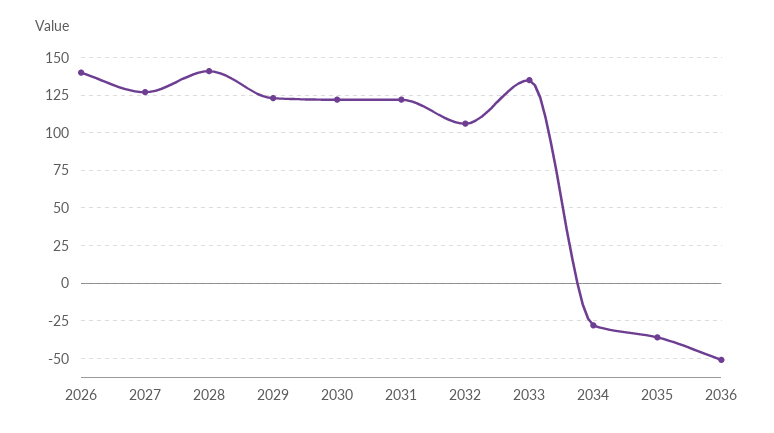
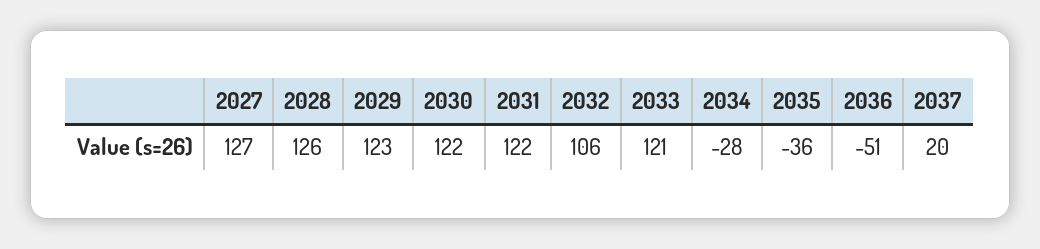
2026: 140 -> none
2028: 140 -> 126
2033: 135 -> 121
2037: none -> 20

